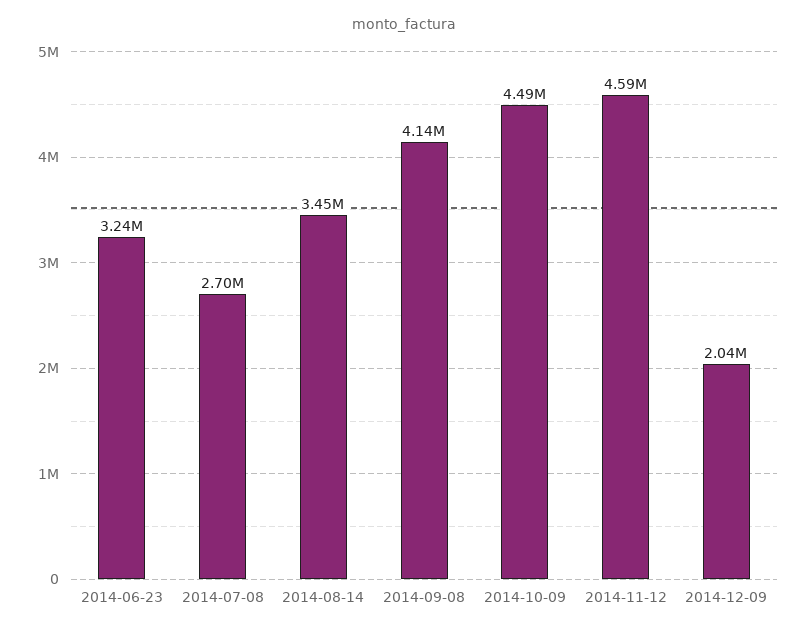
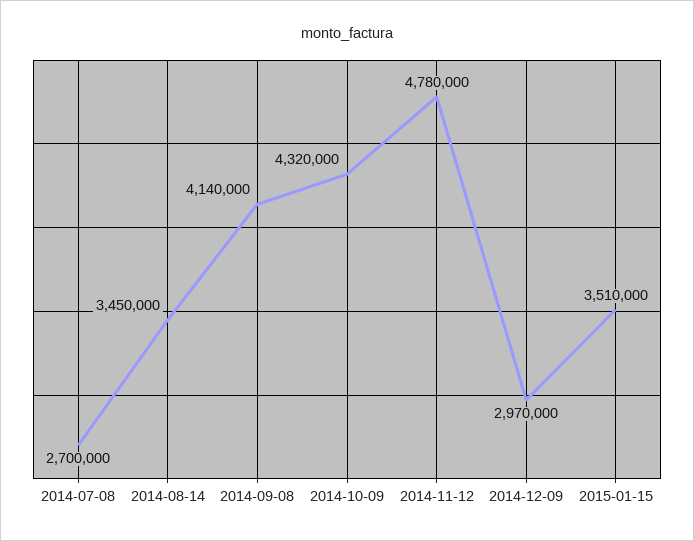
2014-06-23: 3240000 -> none
2014-10-09: 4490000 -> 4320000
2014-11-12: 4590000 -> 4780000
2014-12-09: 2040000 -> 2970000
2015-01-15: none -> 3510000

